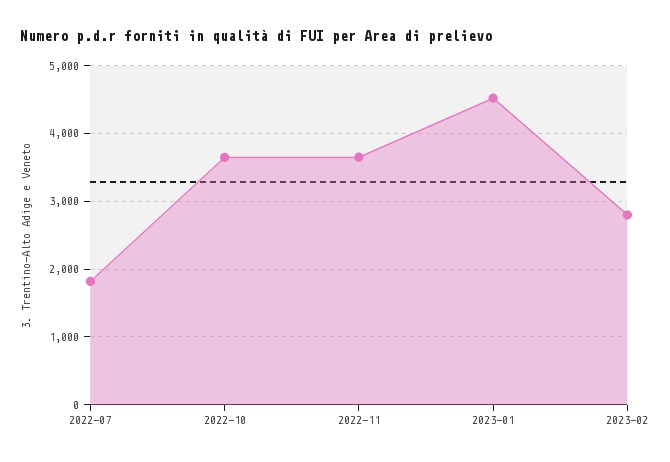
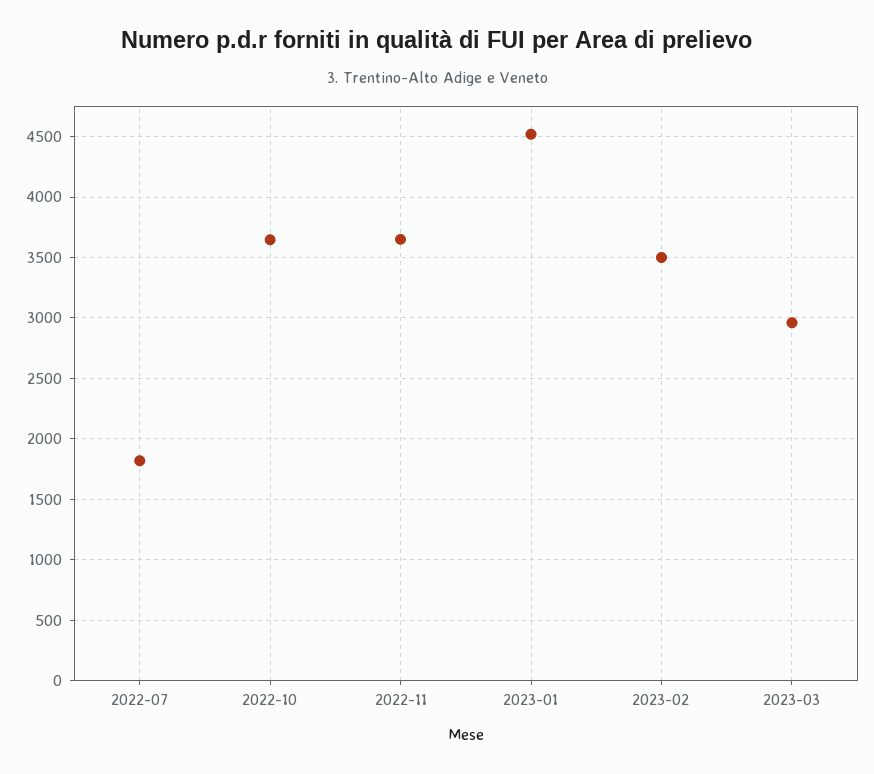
2023-02: 2800 -> 3500
2023-03: none -> 2950

